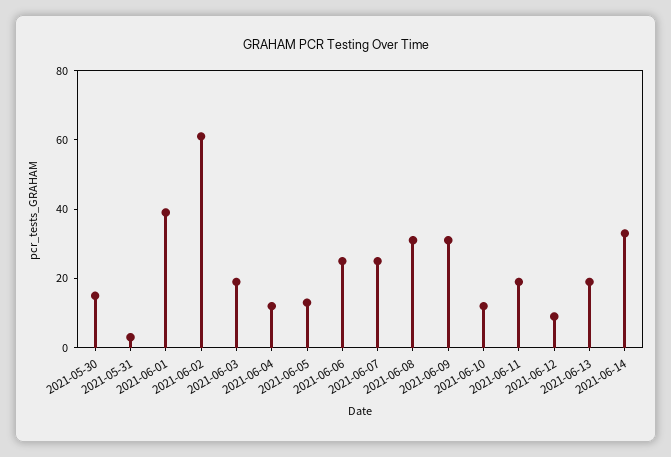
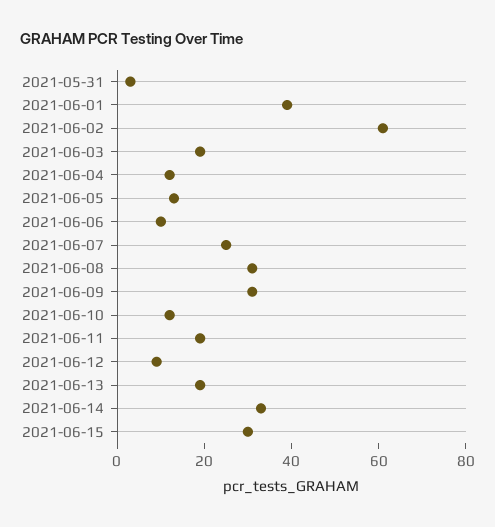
2021-05-30: 15 -> none
2021-06-06: 25 -> 10
2021-06-15: none -> 30

